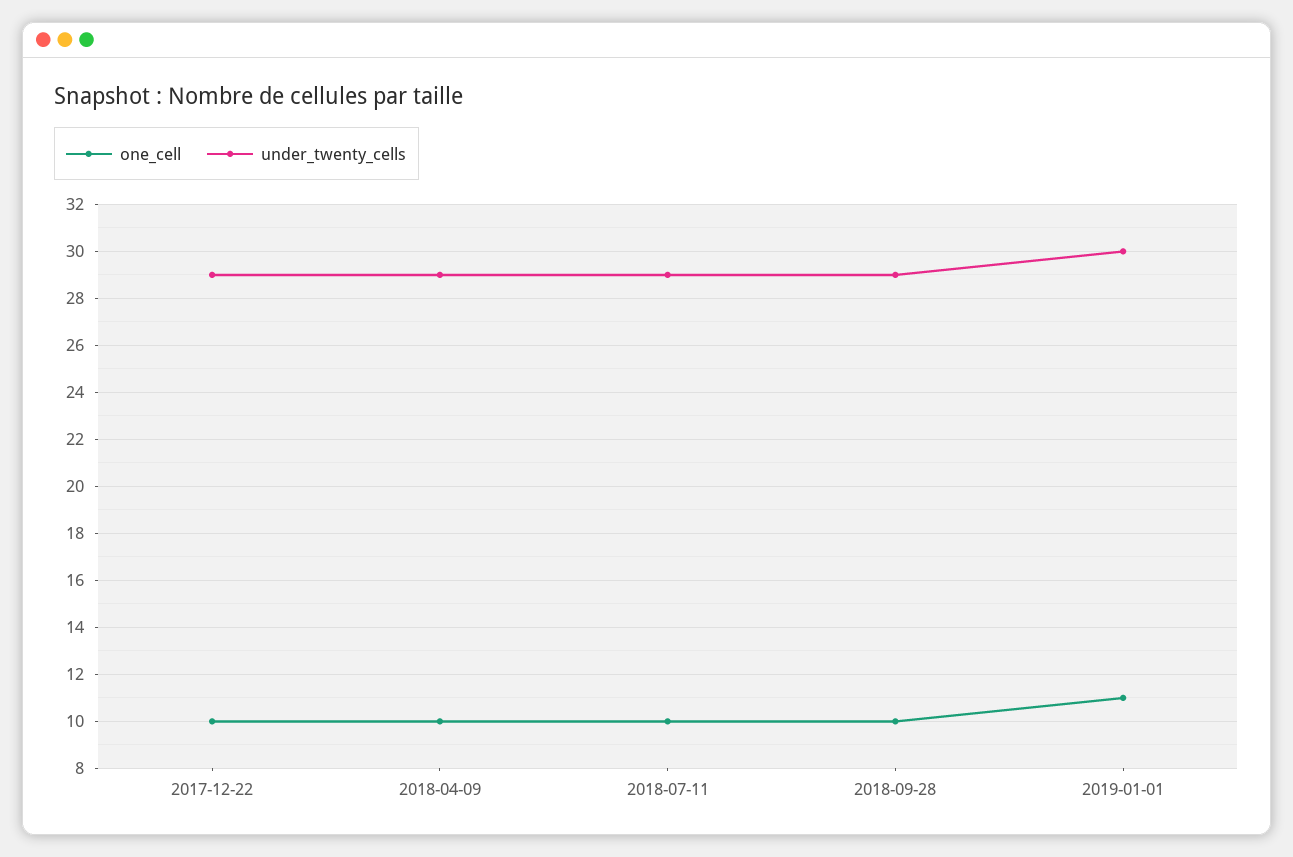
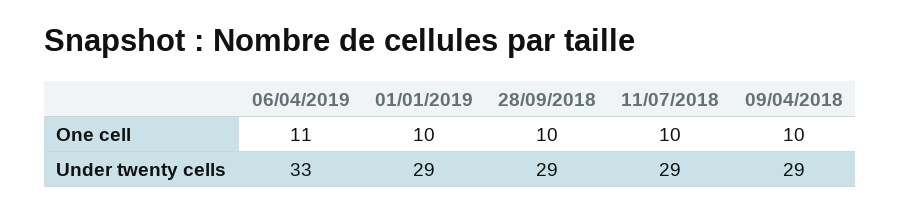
one_cell, 2017-12-22: 10 -> none
under_twenty_cells, 2017-12-22: 29 -> none
one_cell, 2019-01-01: 11 -> 10
under_twenty_cells, 2019-01-01: 30 -> 29
one_cell, 06/04/2019: none -> 11
under_twenty_cells, 06/04/2019: none -> 33

